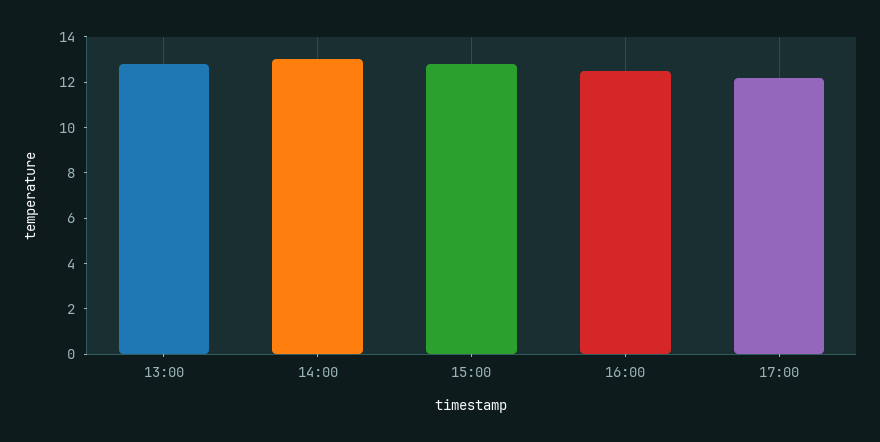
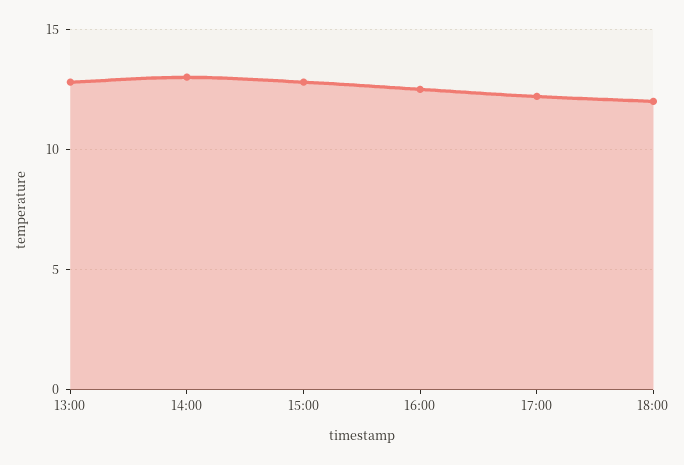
18:00: none -> 12

